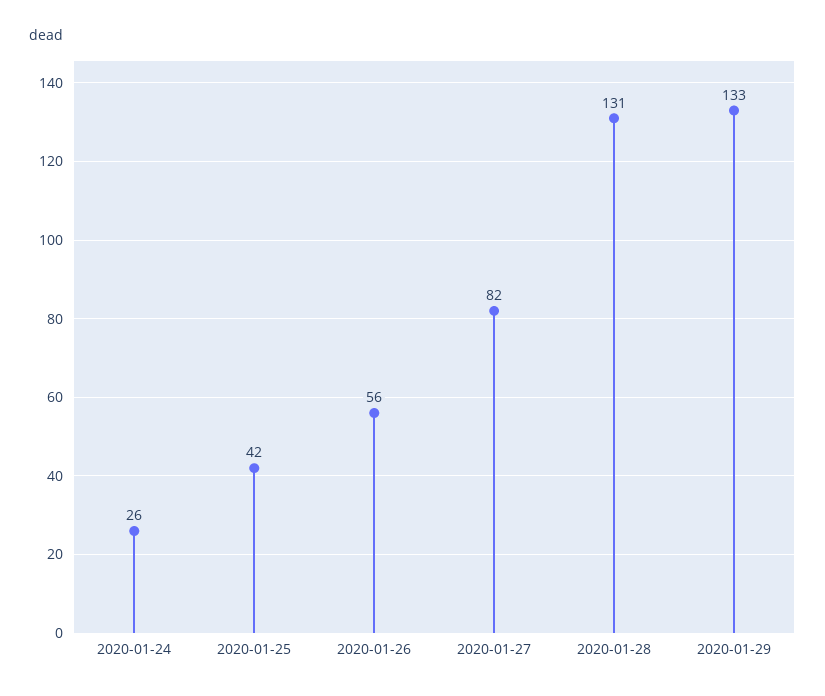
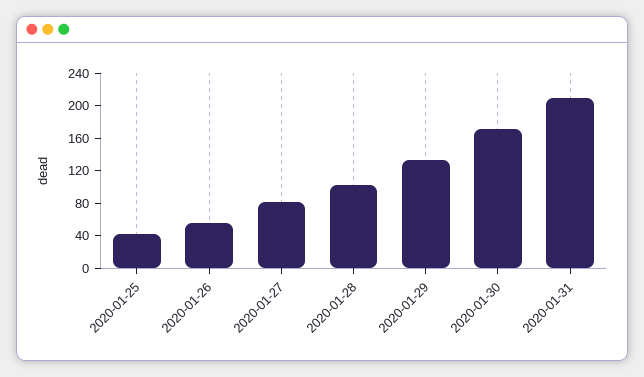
2020-01-24: 26 -> none
2020-01-28: 131 -> 100
2020-01-30: none -> 170
2020-01-31: none -> 210

